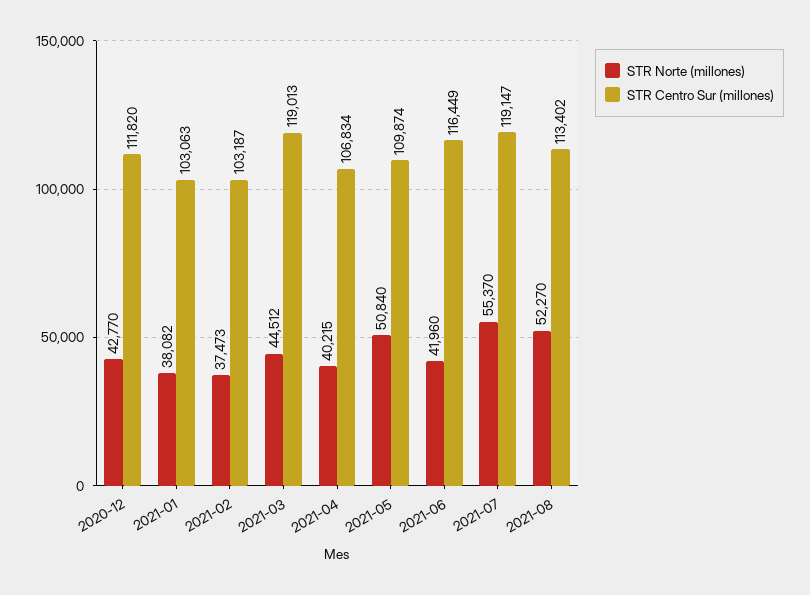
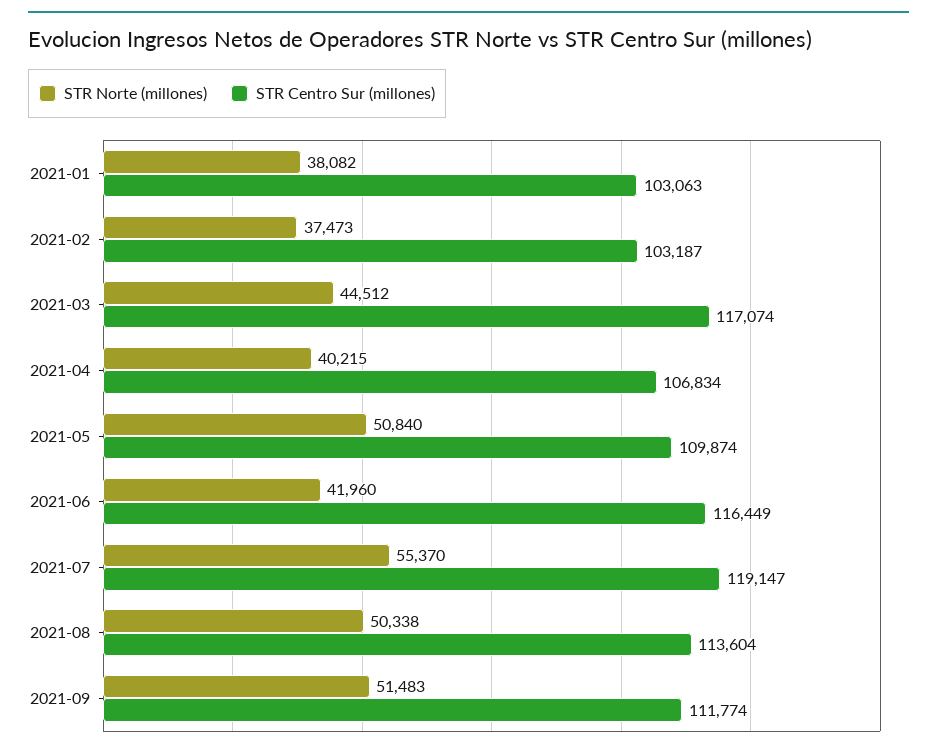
STR Norte (millones), 2020-12: 42770 -> none
STR Centro Sur (millones), 2020-12: 111820 -> none
STR Centro Sur (millones), 2021-03: 119013 -> 117074
STR Norte (millones), 2021-08: 52270 -> 50338
STR Centro Sur (millones), 2021-08: 113402 -> 113604
STR Norte (millones), 2021-09: none -> 51483
STR Centro Sur (millones), 2021-09: none -> 111774

